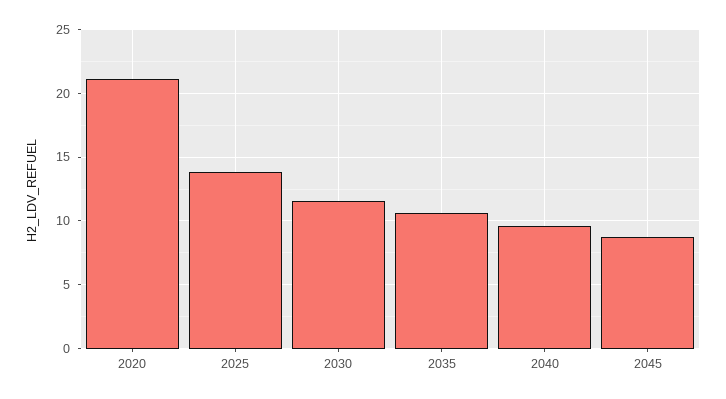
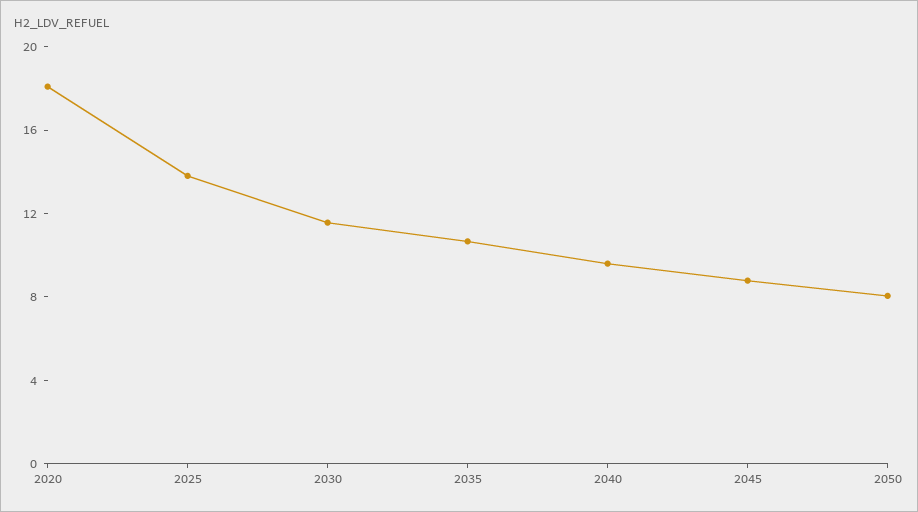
2020: 21 -> 18
2050: none -> 8

